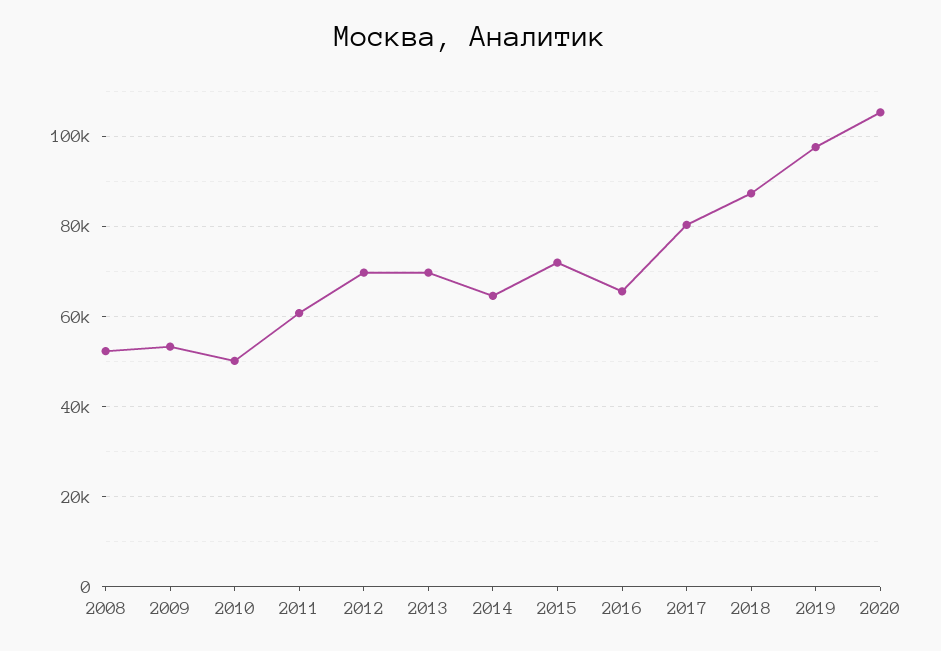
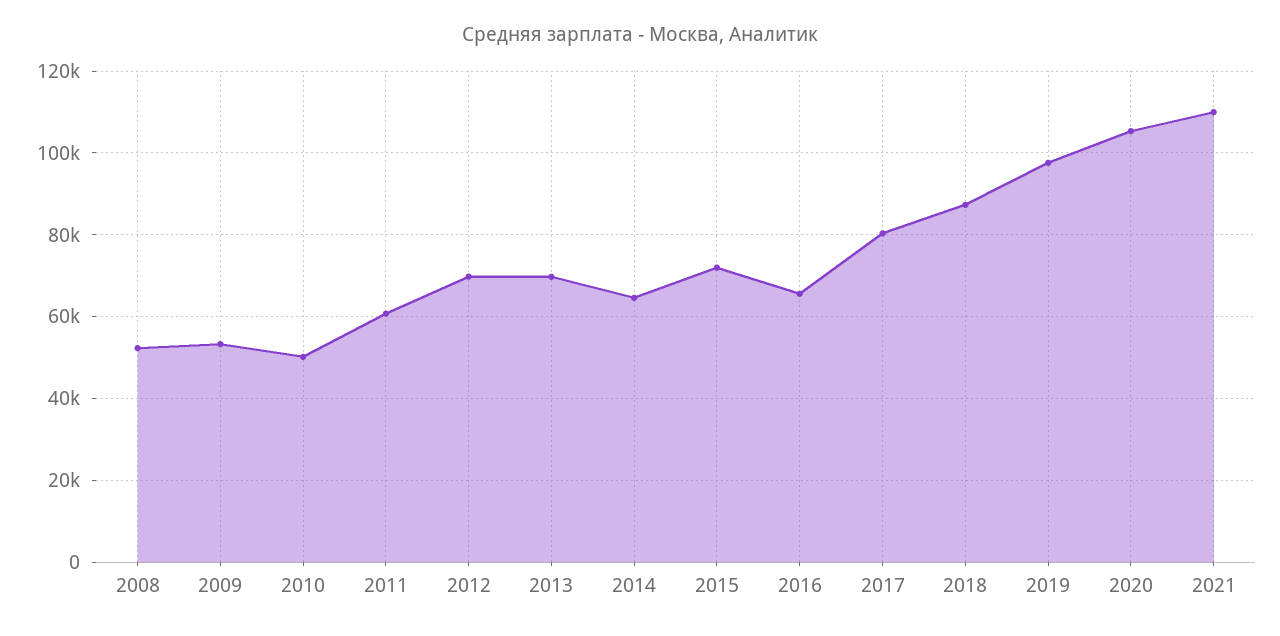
2021: none -> 110000

